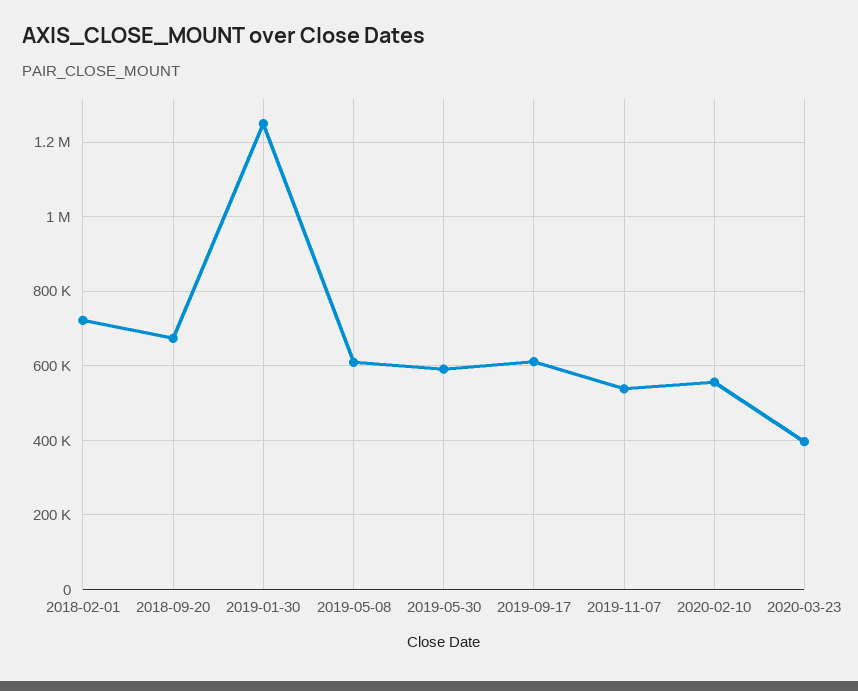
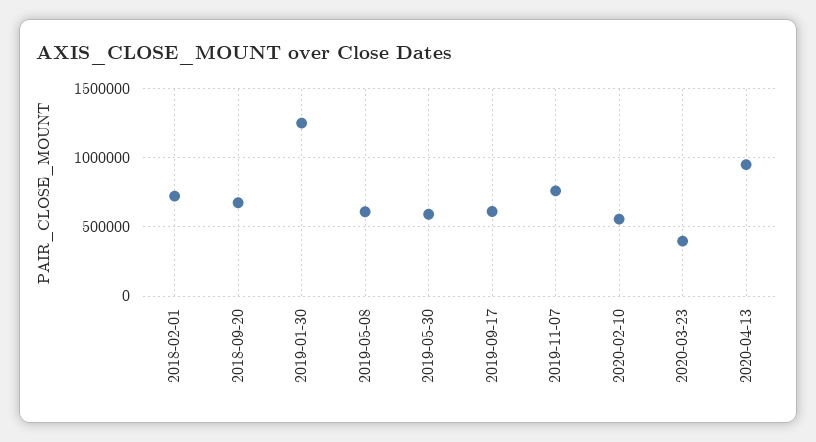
2019-11-07: 540000 -> 750000
2020-04-13: none -> 950000

